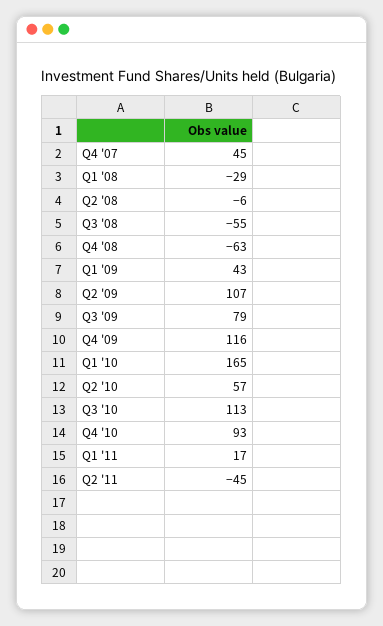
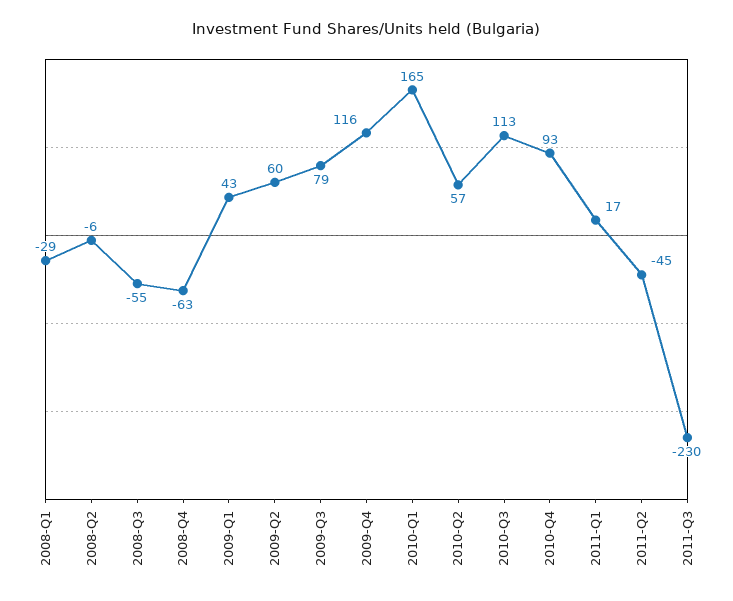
Q4 '07: 45 -> none
Q2 '09: 107 -> 60
2011-Q3: none -> -230

